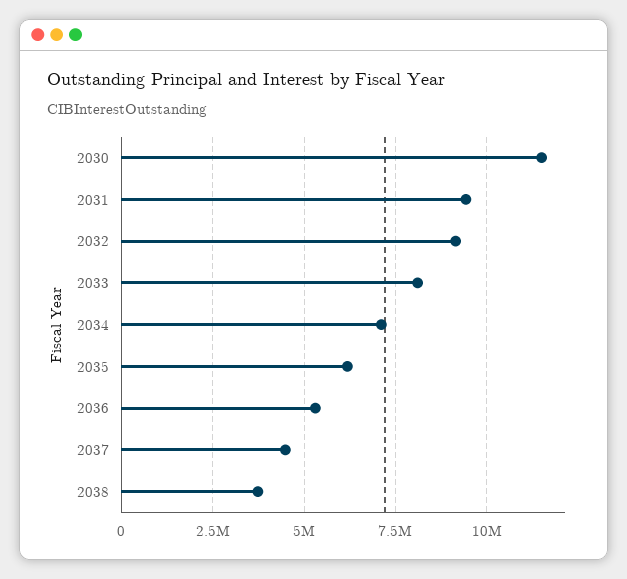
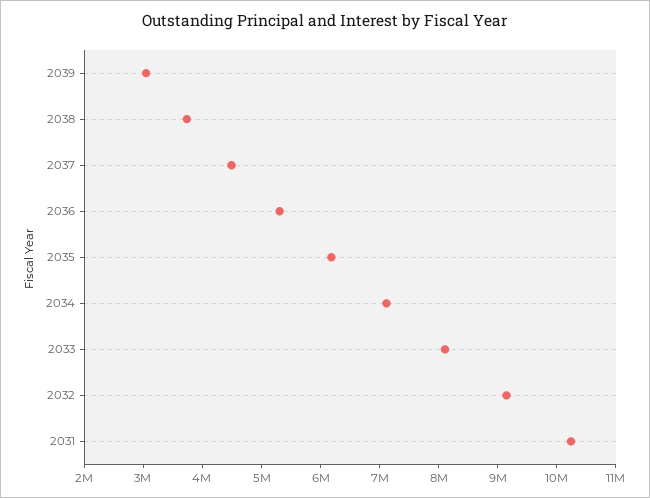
2030: 11500000 -> none
2031: 9500000 -> 10200000
2039: none -> 3000000

